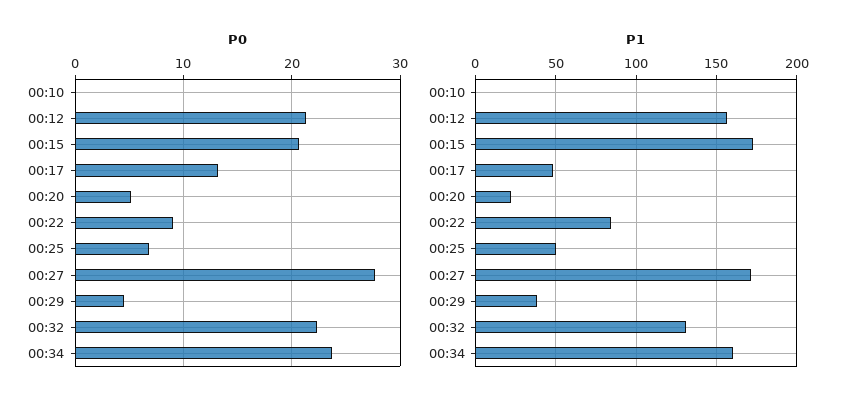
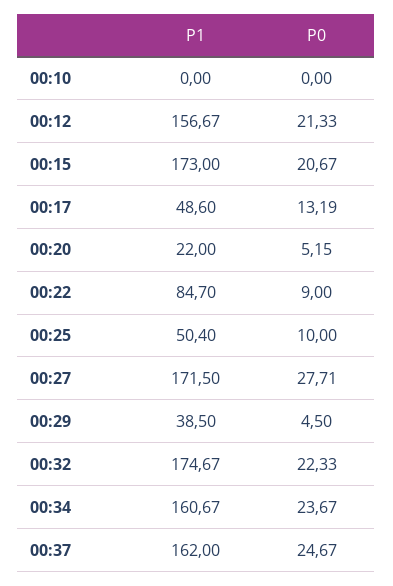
P0, 00:25: 7 -> 10
P1, 00:32: 130 -> 174.67
P1, 00:37: none -> 162
P0, 00:37: none -> 24.67

